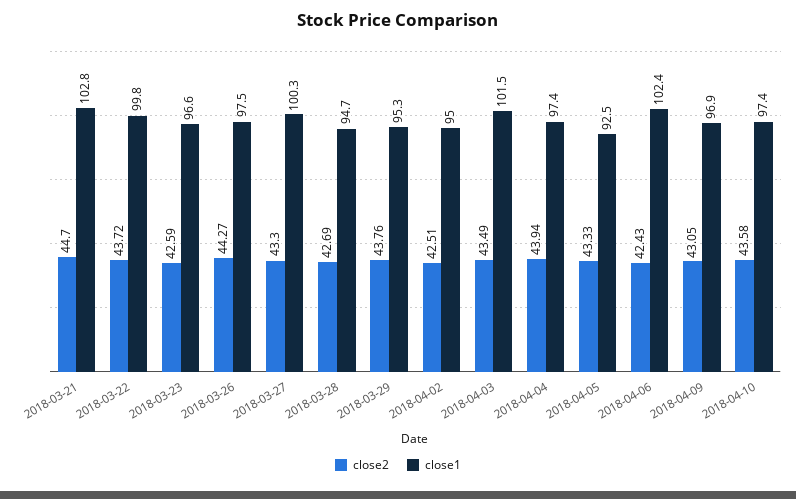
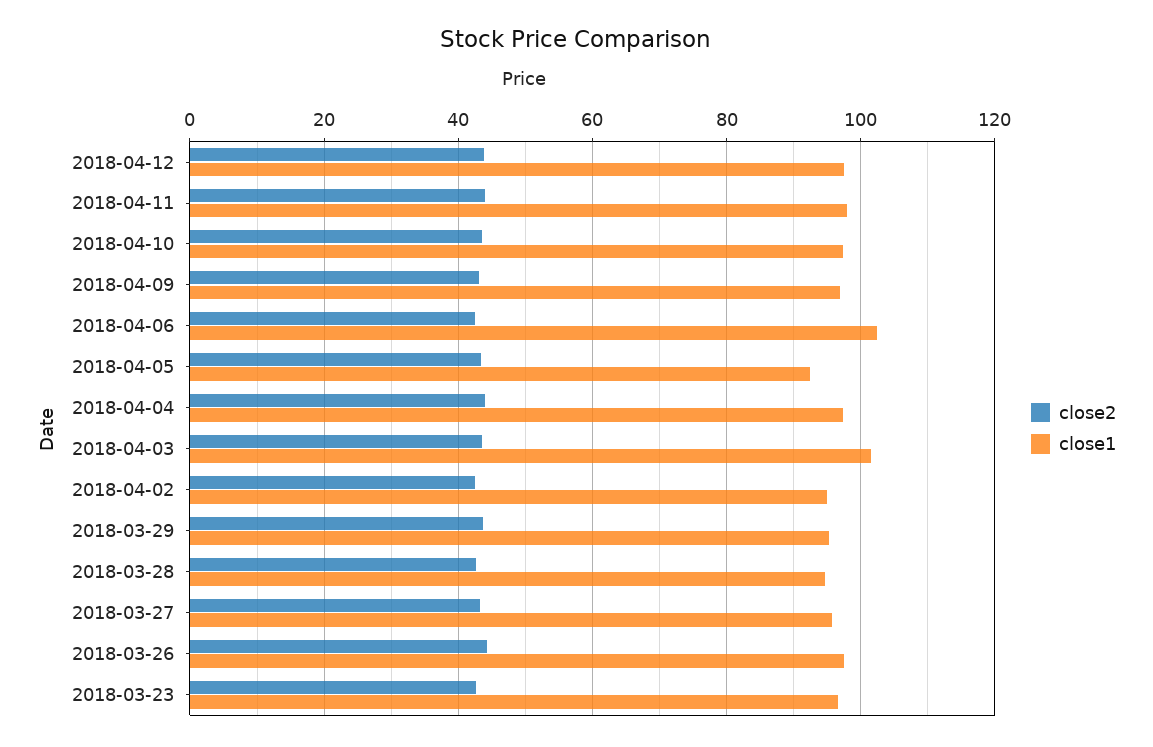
close2, 2018-03-21: 44.7 -> none
close1, 2018-03-21: 102.8 -> none
close2, 2018-03-22: 43.72 -> none
close1, 2018-03-22: 99.8 -> none
close1, 2018-03-27: 100.3 -> 96
close2, 2018-04-12: none -> 44
close1, 2018-04-12: none -> 98
close2, 2018-04-11: none -> 44
close1, 2018-04-11: none -> 98

